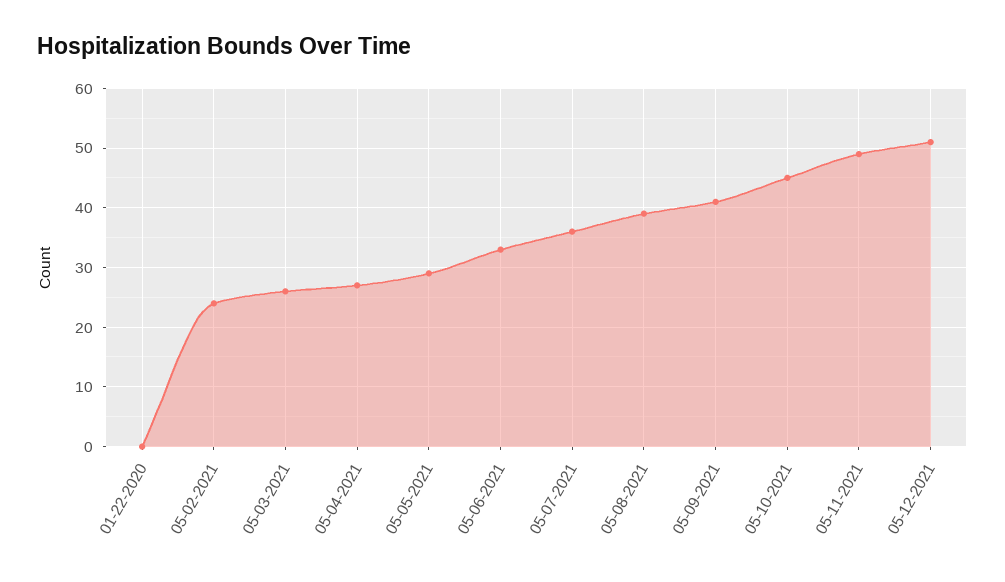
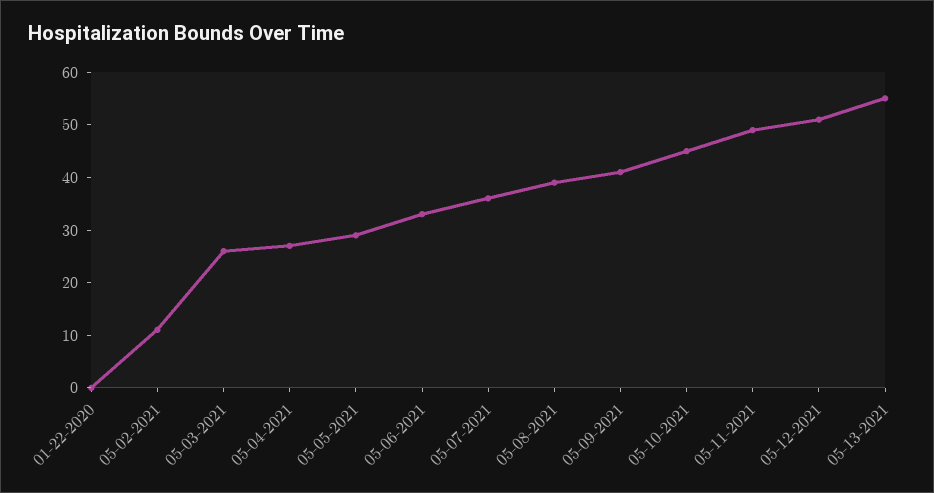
05-02-2021: 25 -> 10
05-13-2021: none -> 55

